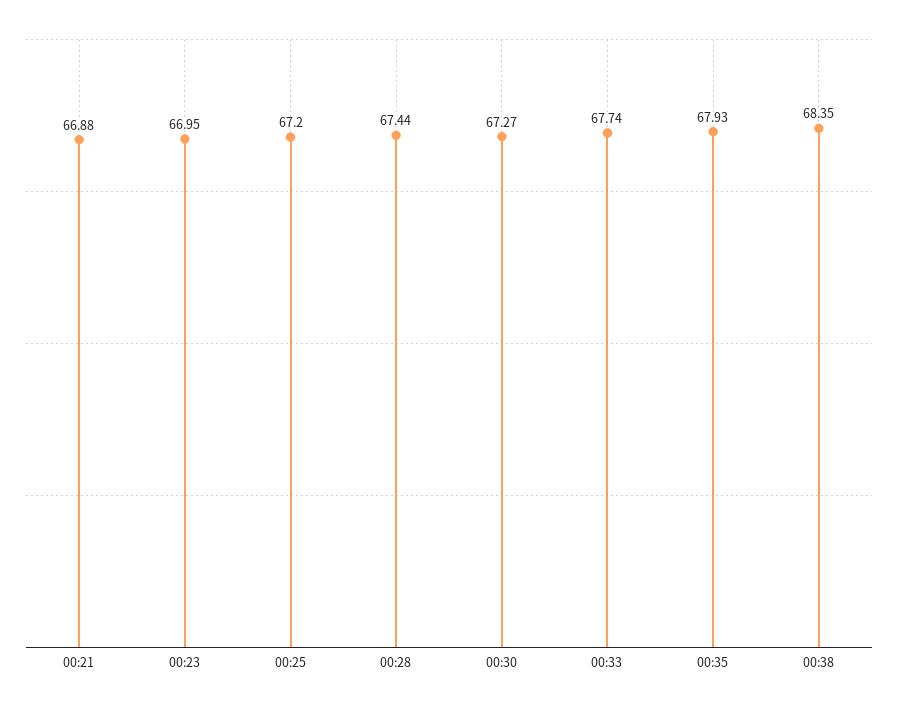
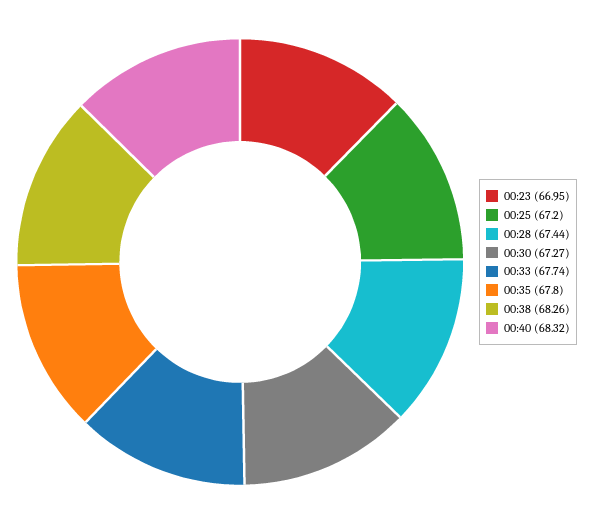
00:21: 66.88 -> none
00:35: 67.93 -> 67.8
00:38: 68.35 -> 68.26
00:40: none -> 68.32

